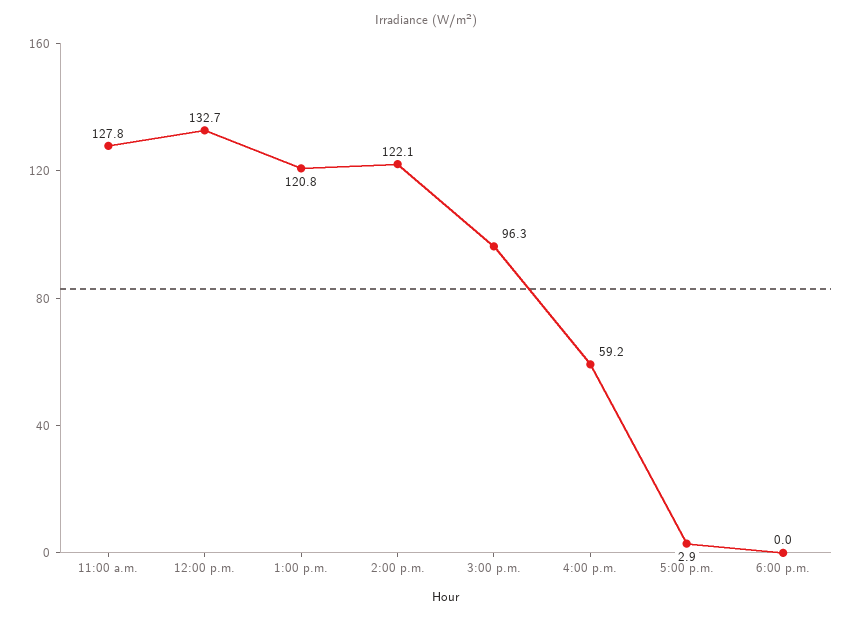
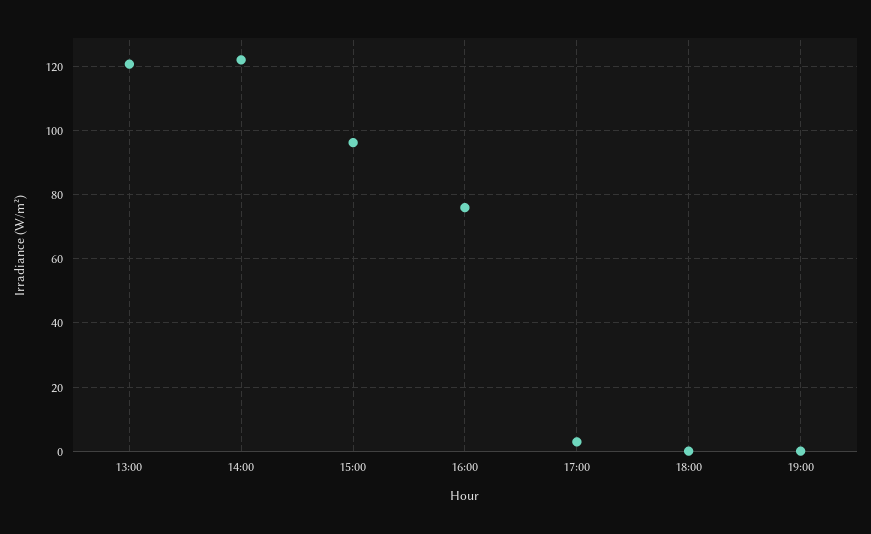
11:00 a.m.: 127.8 -> none
12:00 p.m.: 132.7 -> none
4:00 p.m.: 59.2 -> 76
19:00: none -> 0

